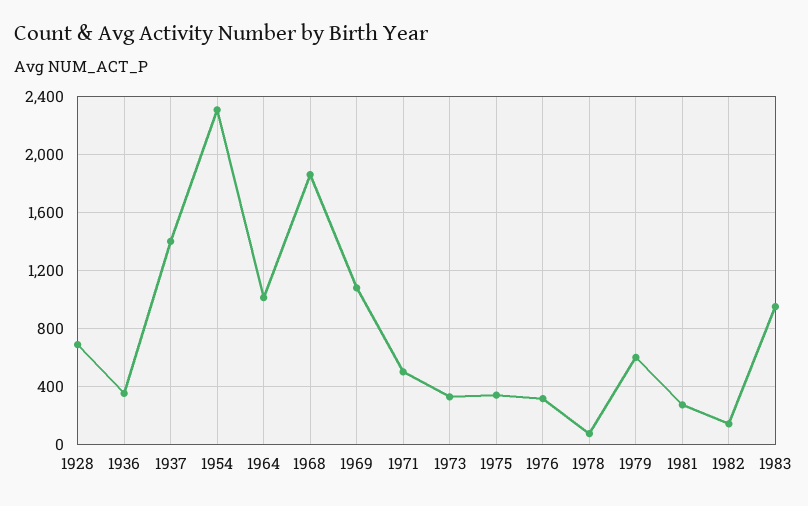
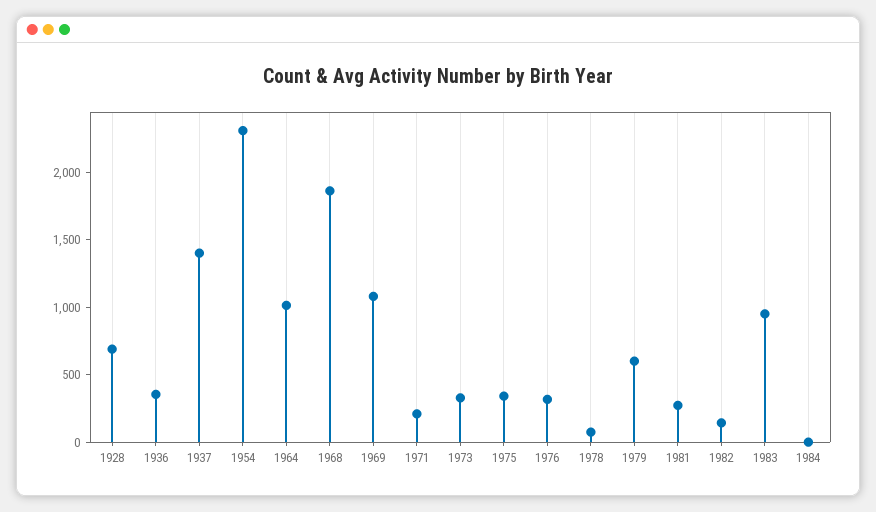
1971: 500 -> 200
1984: none -> 0

